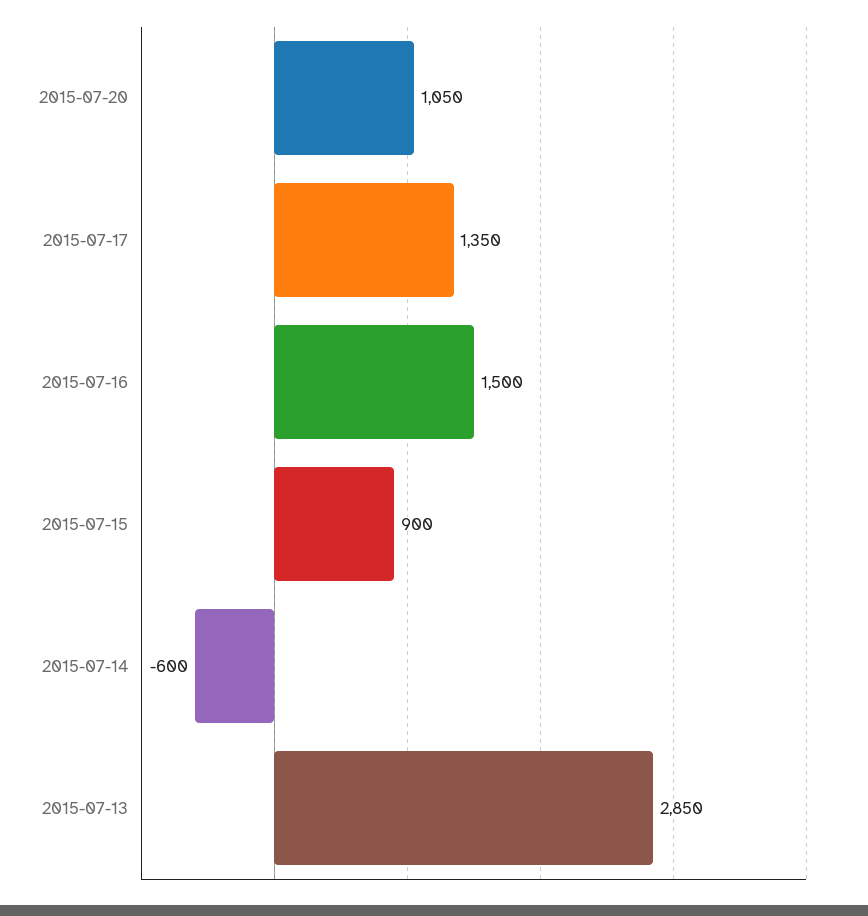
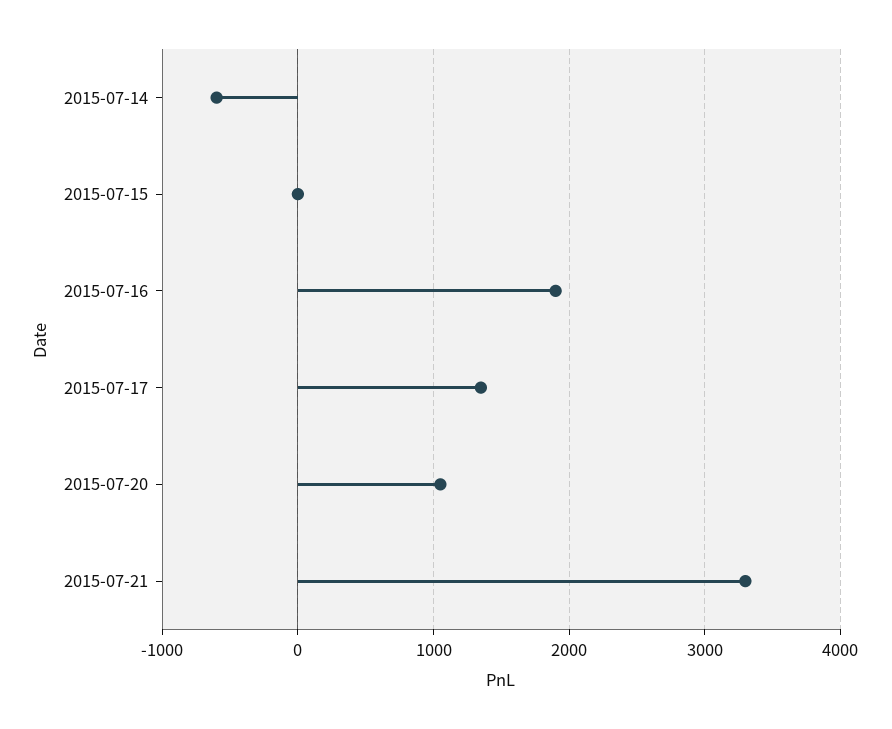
2015-07-16: 1500 -> 1900
2015-07-15: 900 -> 0
2015-07-13: 2850 -> none
2015-07-21: none -> 3300

